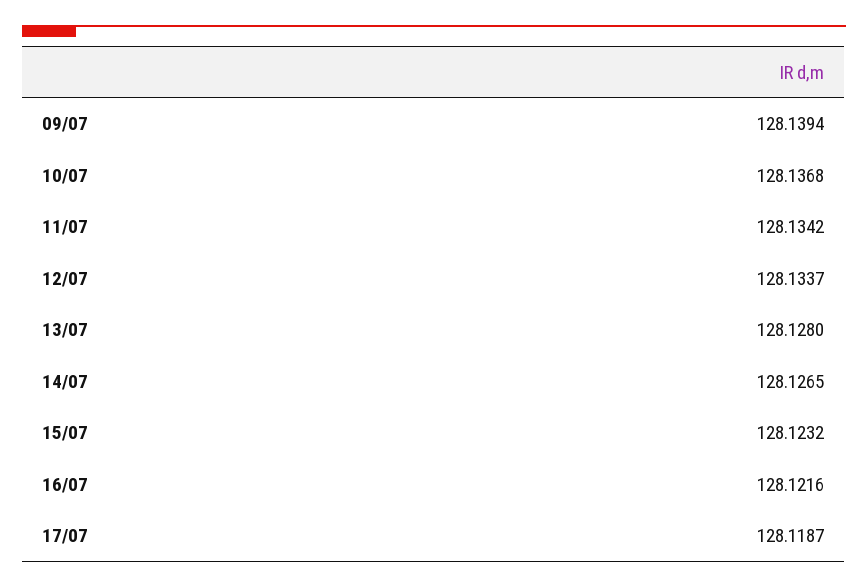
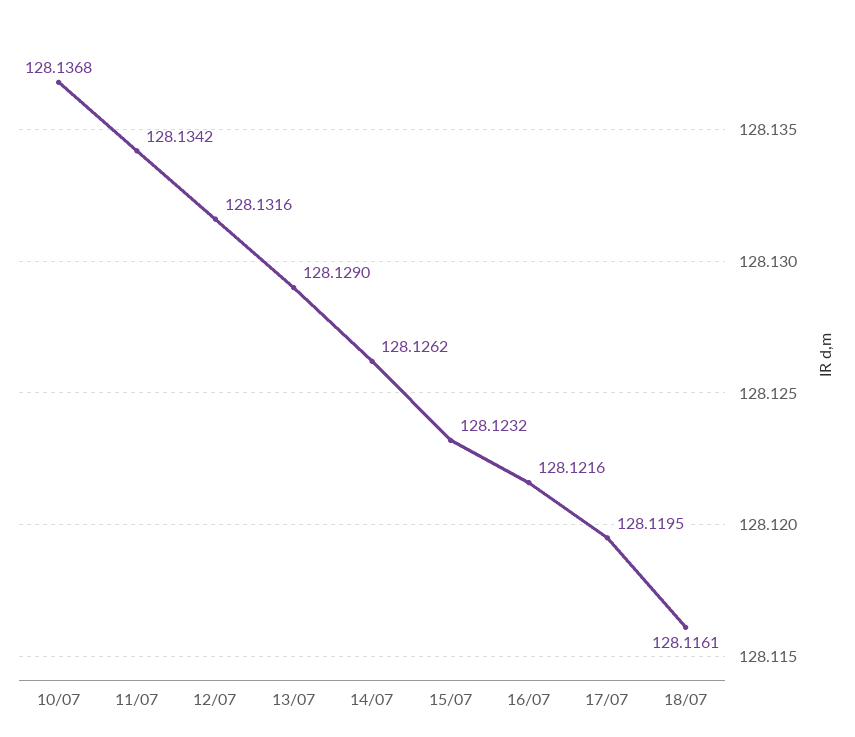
09/07: 128.1394 -> none
12/07: 128.1337 -> 128.1316
13/07: 128.128 -> 128.129
14/07: 128.1265 -> 128.1262
17/07: 128.1187 -> 128.1195
18/07: none -> 128.1161

